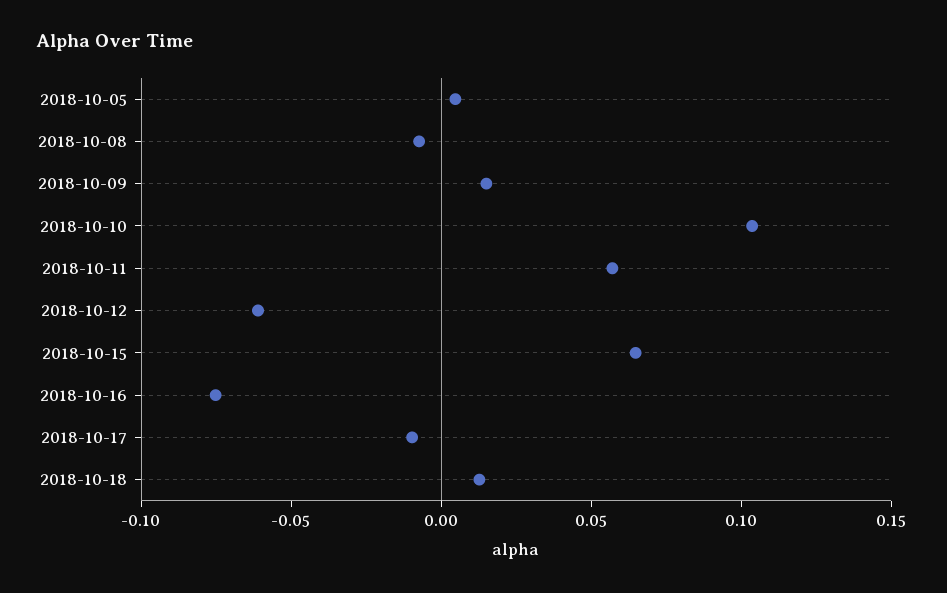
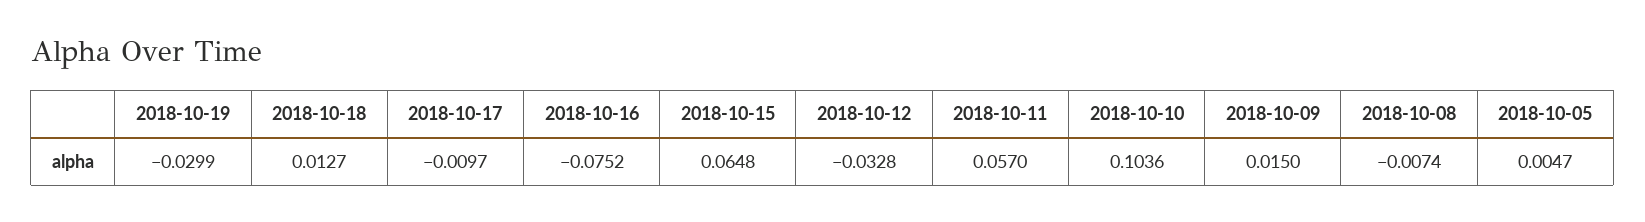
2018-10-12: -0.06 -> -0.0328
2018-10-19: none -> -0.0299

